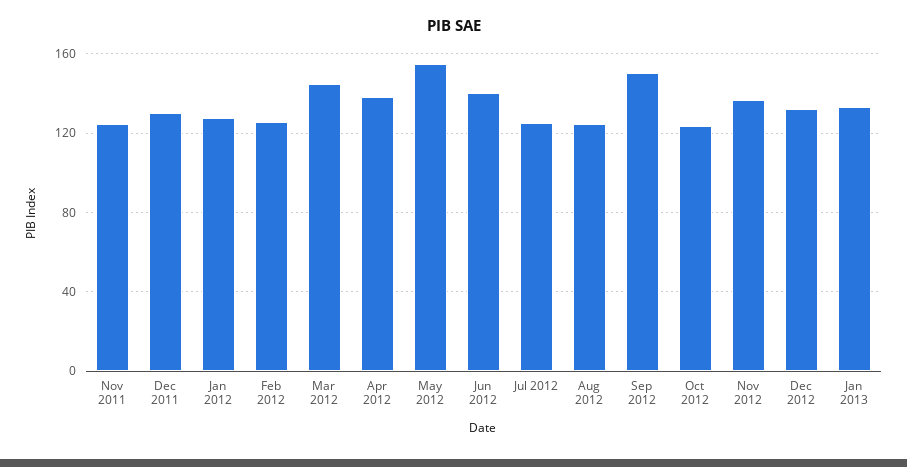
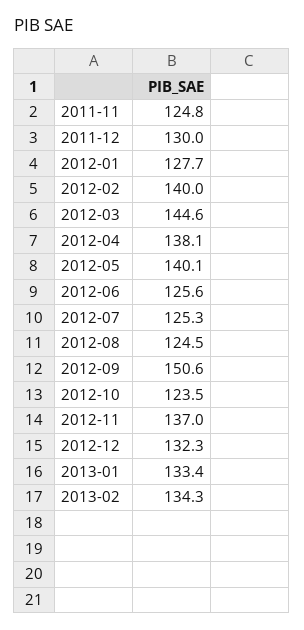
Feb 2012: 125 -> 140
May 2012: 155 -> 140.1
Jun 2012: 140 -> 125.6
2013-02: none -> 134.3

